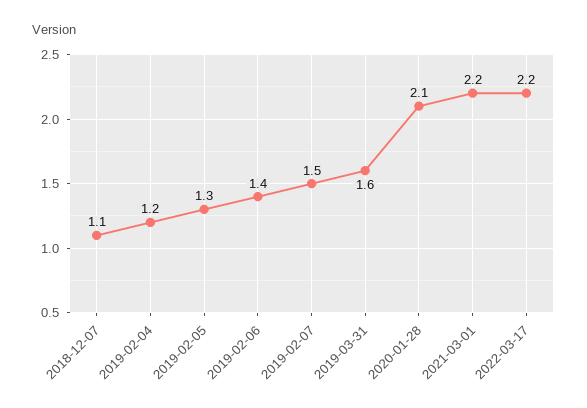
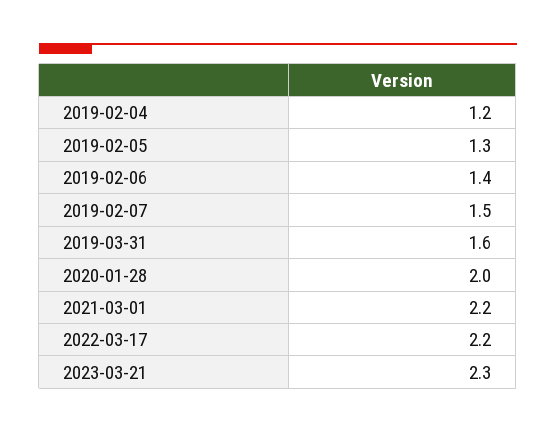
2018-12-07: 1.1 -> none
2020-01-28: 2.1 -> 2
2023-03-21: none -> 2.3

